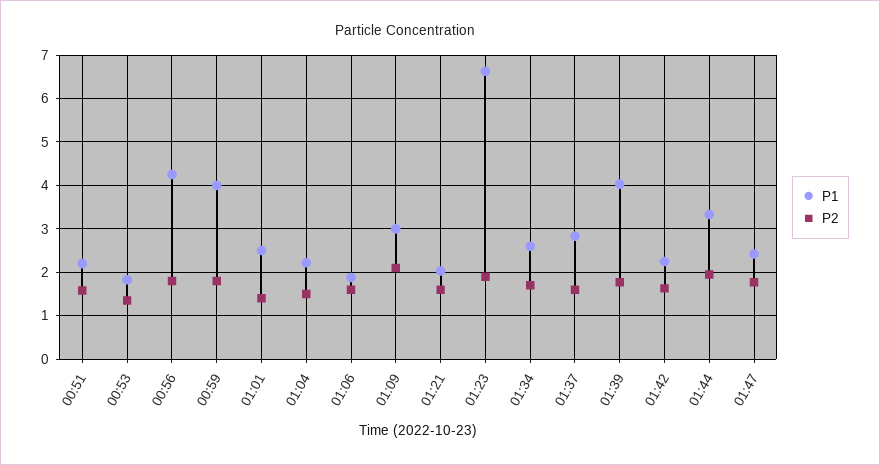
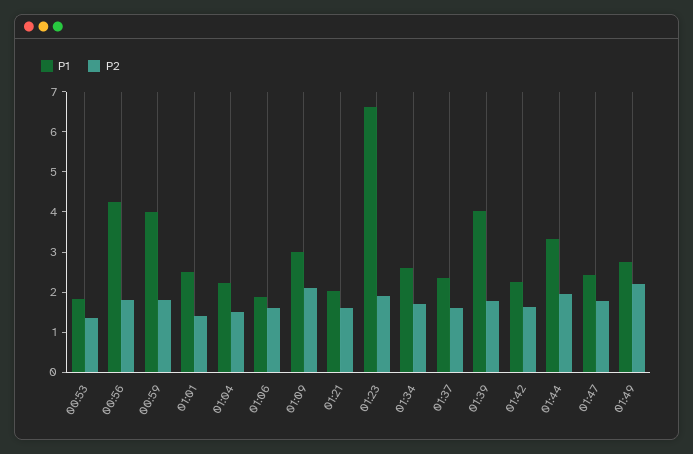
P1, 00:51: 2.2 -> none
P2, 00:51: 1.6 -> none
P1, 01:37: 2.8 -> 2.4
P1, 01:49: none -> 2.8
P2, 01:49: none -> 2.2

